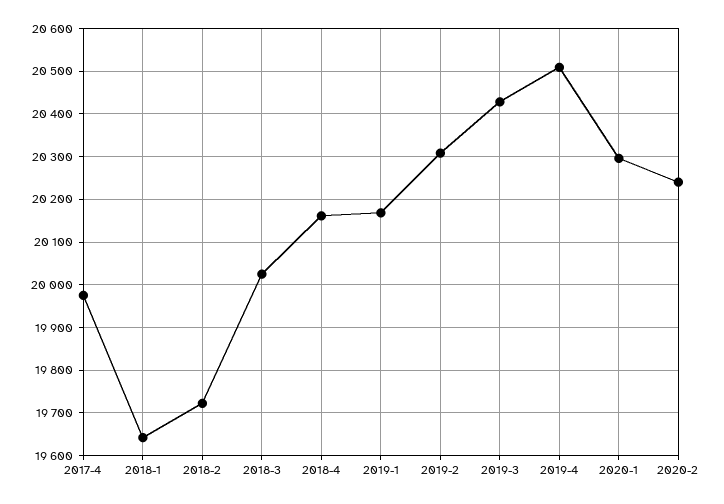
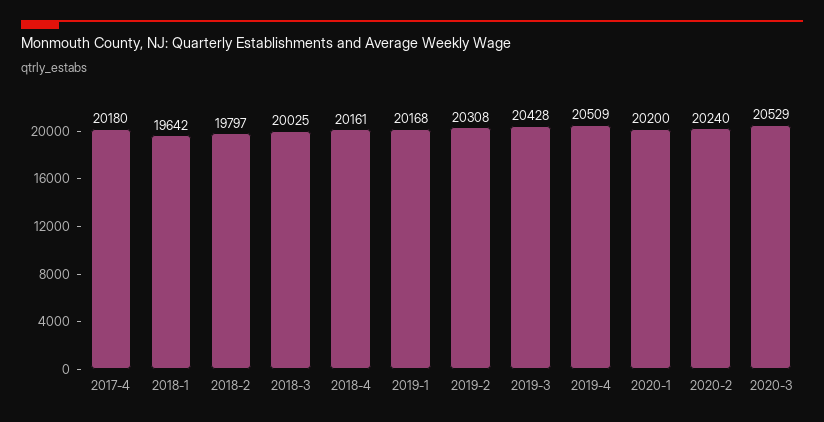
2017-4: 19980 -> 20180
2018-2: 19720 -> 19797
2020-1: 20300 -> 20200
2020-3: none -> 20529

